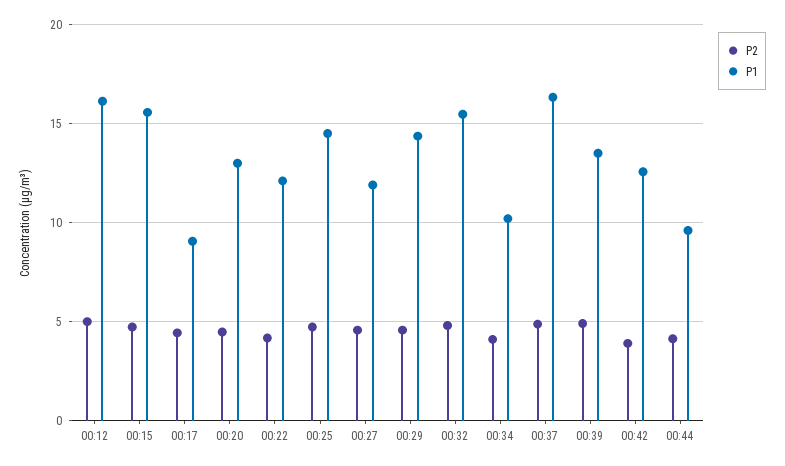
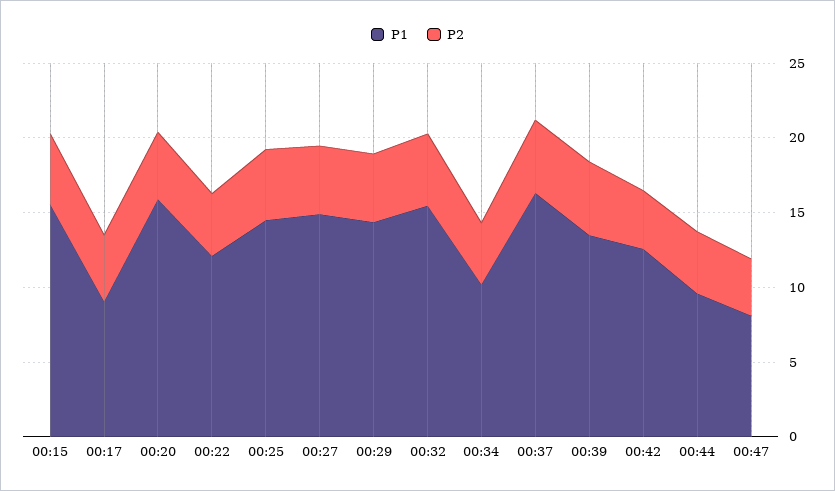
P2, 00:12: 5 -> none
P1, 00:12: 16 -> none
P1, 00:20: 13 -> 16
P1, 00:27: 12 -> 15
P1, 00:47: none -> 8
P2, 00:47: none -> 4

